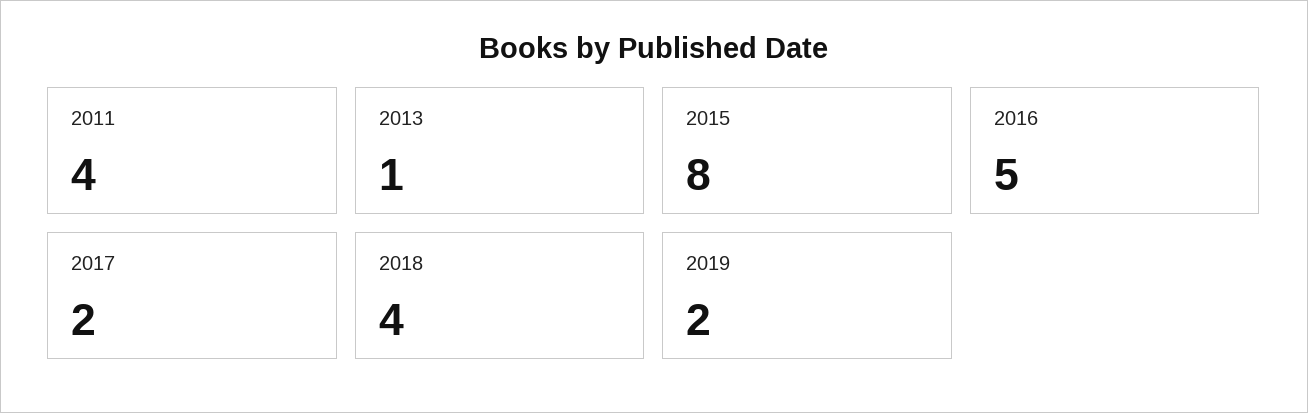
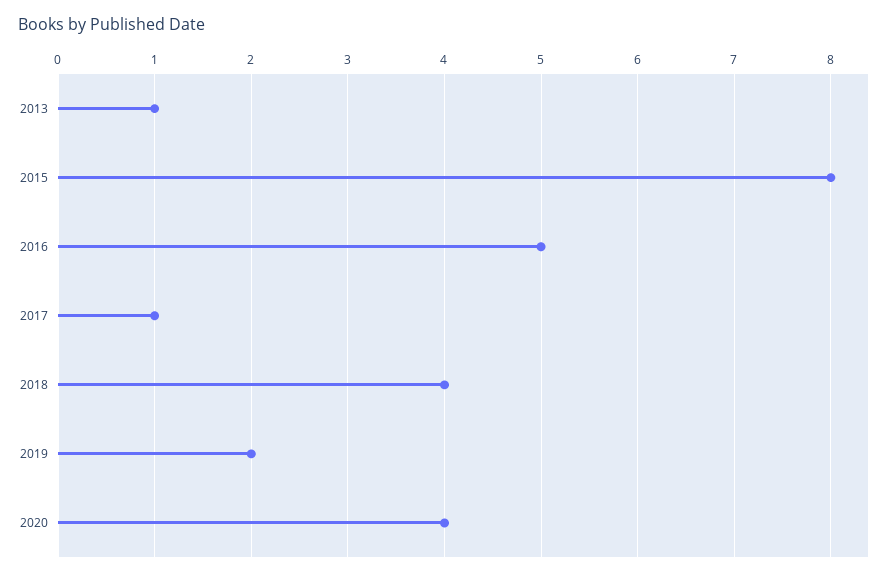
2011: 4 -> none
2017: 2 -> 1
2020: none -> 4

